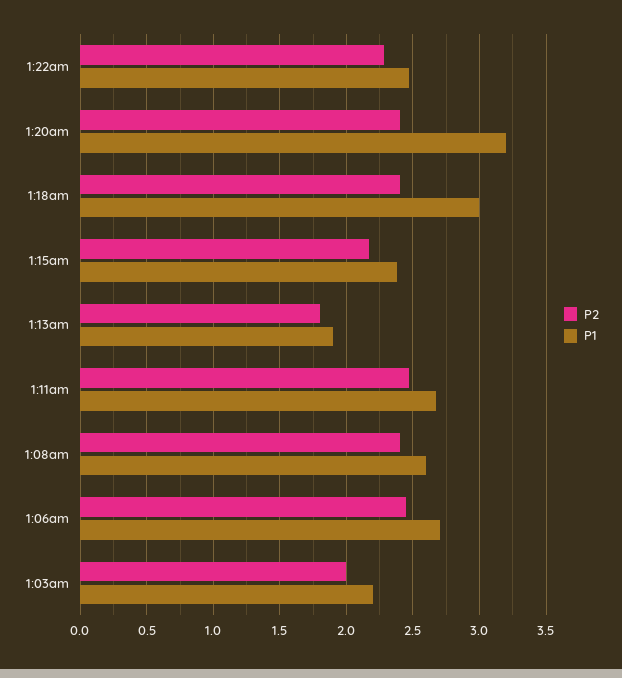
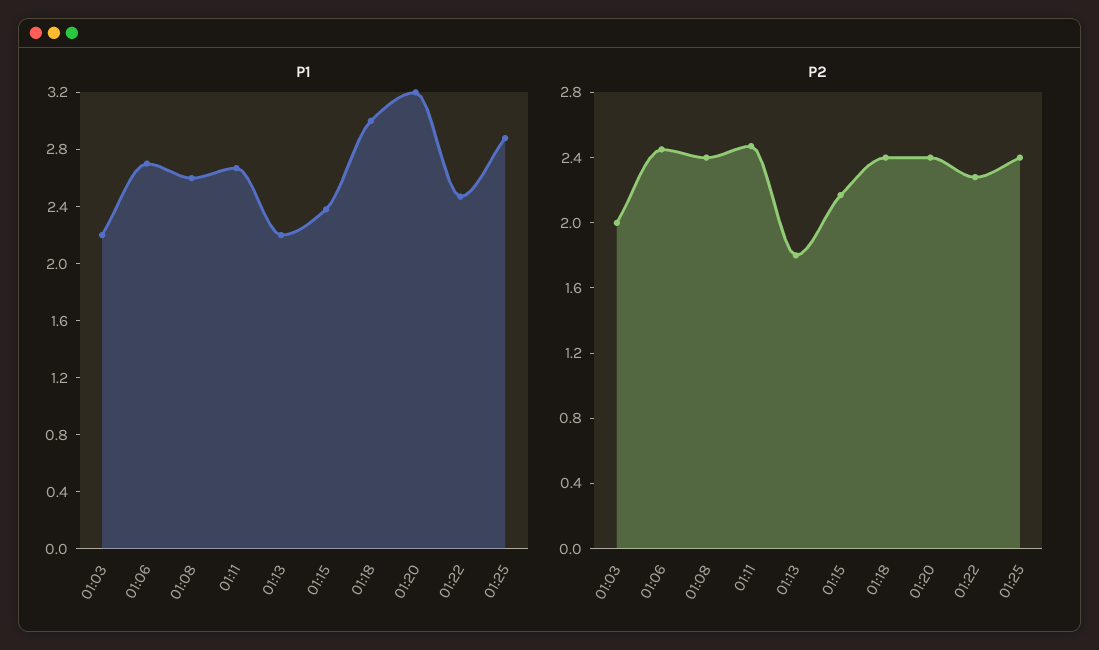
P1, 1:13am: 1.9 -> 2.2
P1, 01:25: none -> 2.9
P2, 01:25: none -> 2.4

